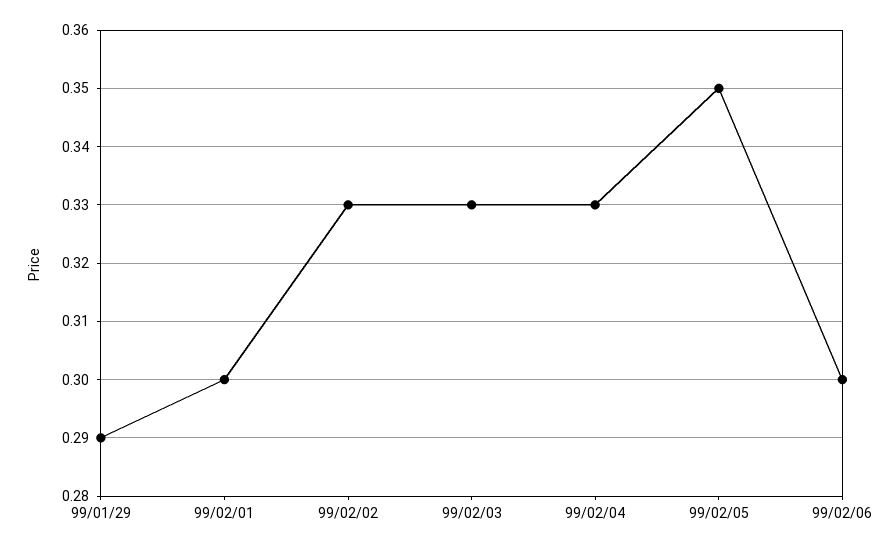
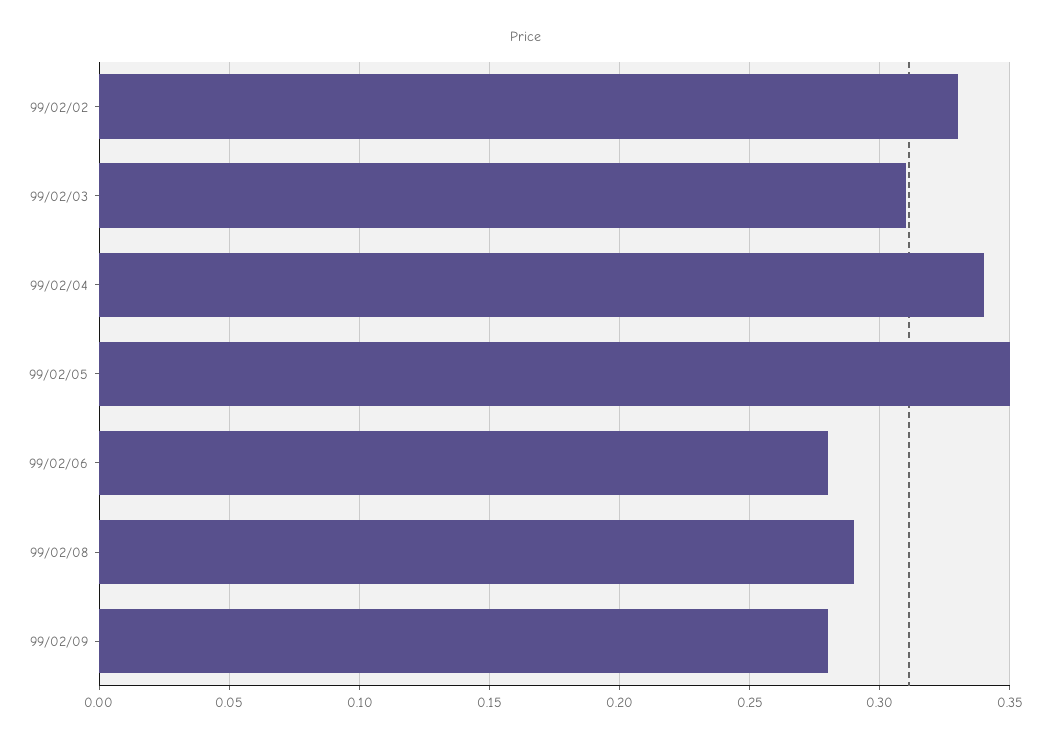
99/01/29: 0.29 -> none
99/02/01: 0.3 -> none
99/02/03: 0.33 -> 0.31
99/02/04: 0.33 -> 0.34
99/02/06: 0.3 -> 0.28
99/02/08: none -> 0.29
99/02/09: none -> 0.28

